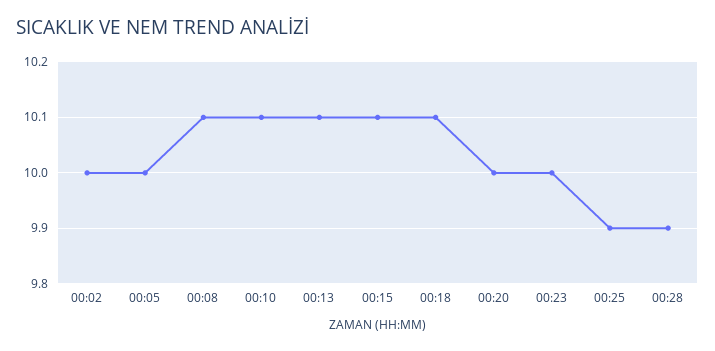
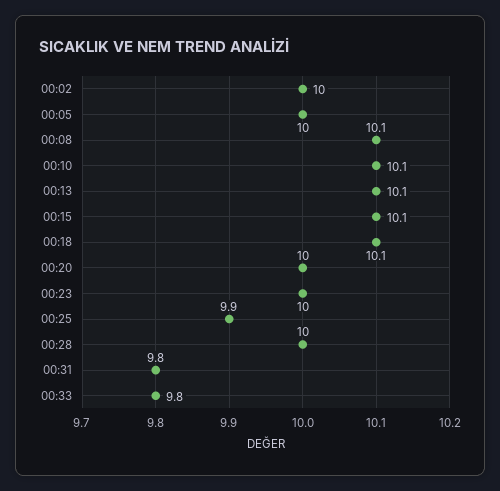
00:28: 9.9 -> 10
00:31: none -> 9.8
00:33: none -> 9.8

